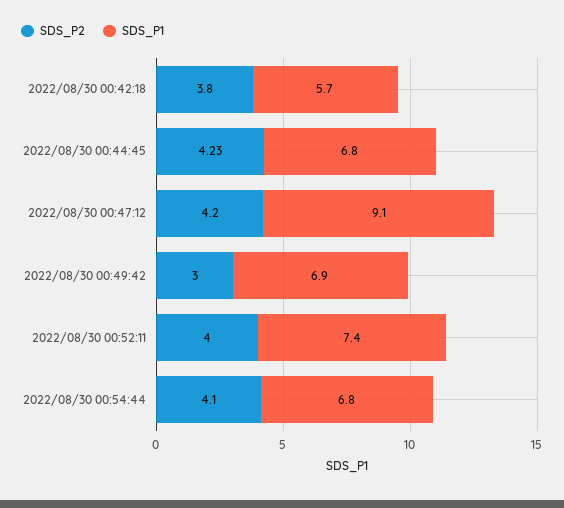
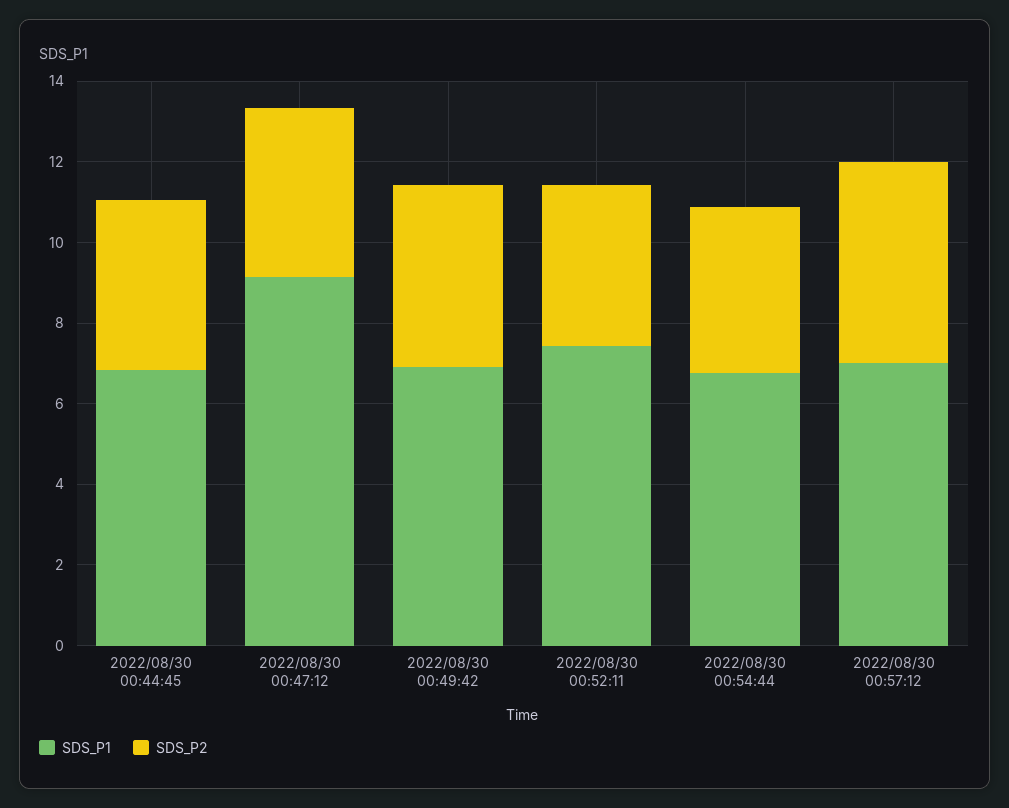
SDS_P2, 2022/08/30 00:42:18: 3.8 -> none
SDS_P1, 2022/08/30 00:42:18: 5.7 -> none
SDS_P2, 2022/08/30 00:49:42: 3 -> 4.5
SDS_P1, 2022/08/30 00:57:12: none -> 7
SDS_P2, 2022/08/30 00:57:12: none -> 5

